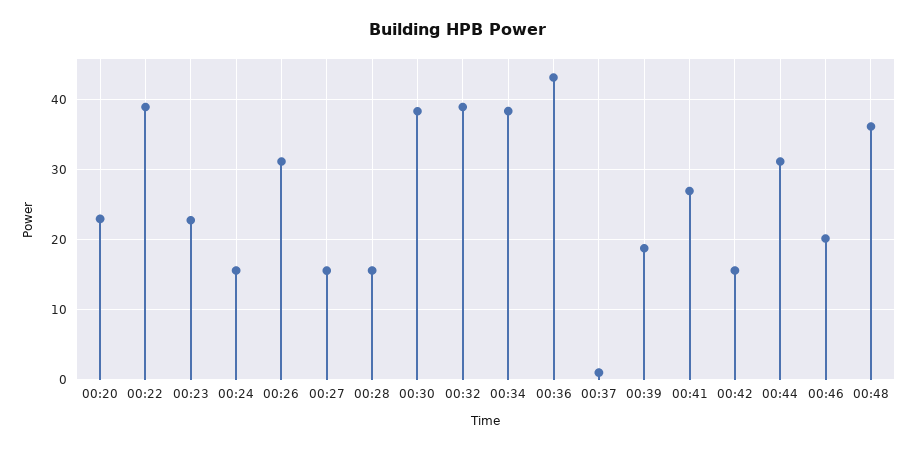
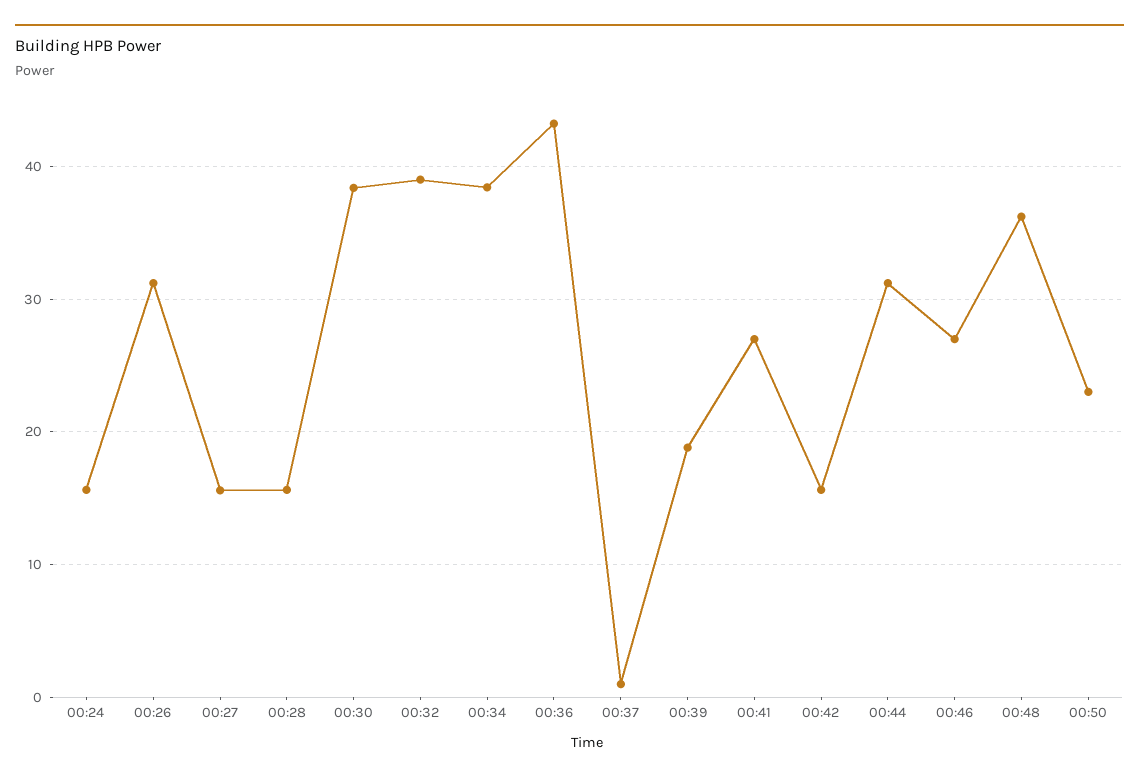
00:20: 23 -> none
00:22: 39 -> none
00:23: 23 -> none
00:46: 20 -> 27
00:50: none -> 23

